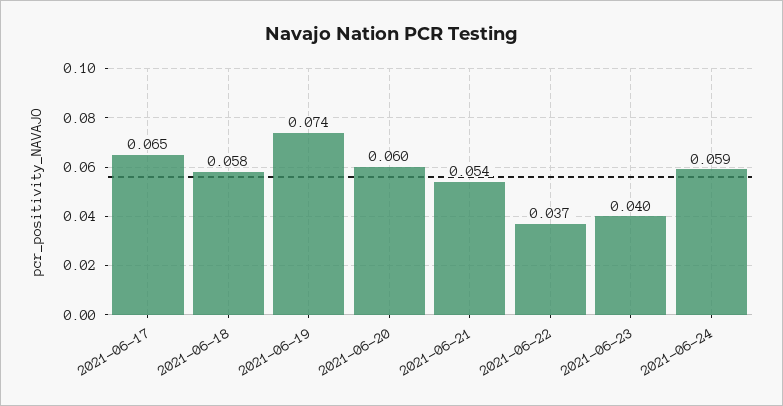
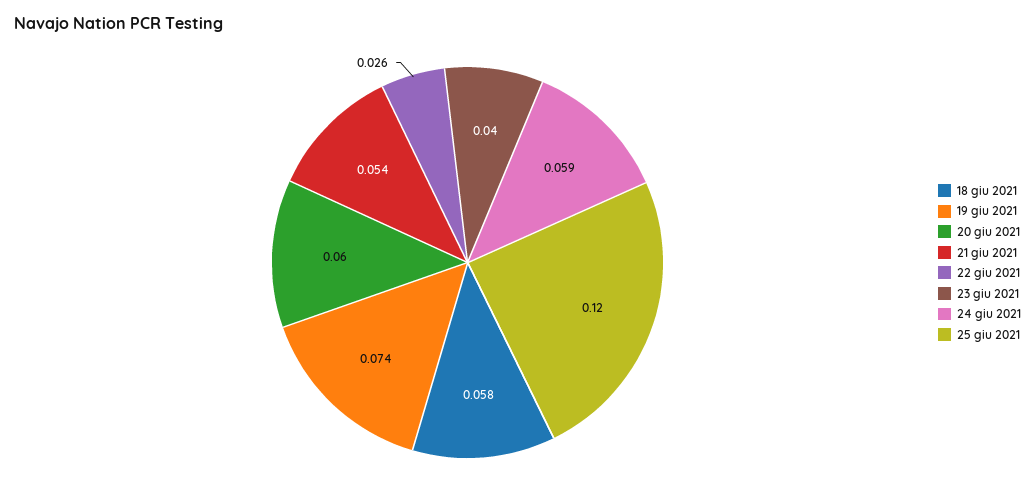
2021-06-17: 0.065 -> none
2021-06-22: 0.037 -> 0.026
25 giu 2021: none -> 0.12

